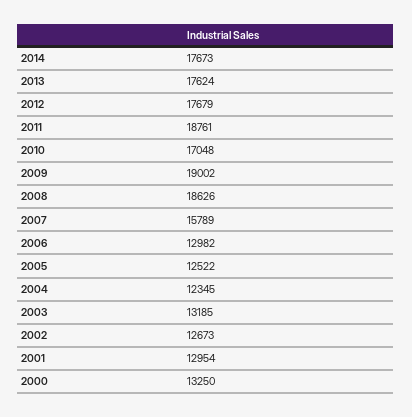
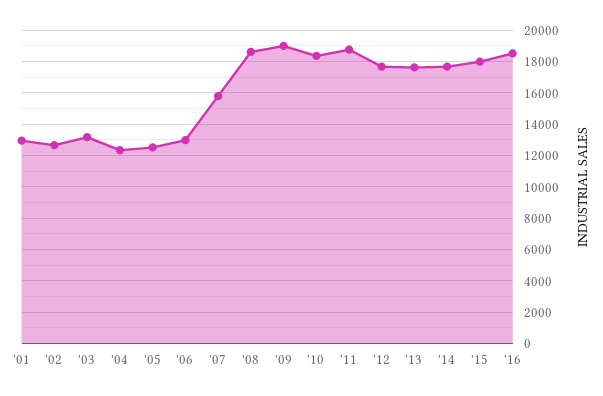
2010: 17048 -> 18500
2000: 13250 -> none
'15: none -> 18000
'16: none -> 18500

